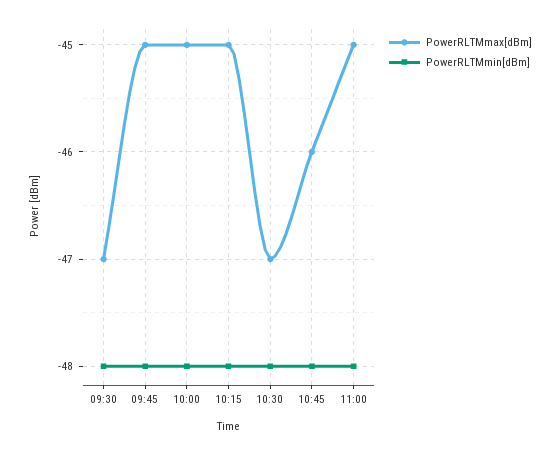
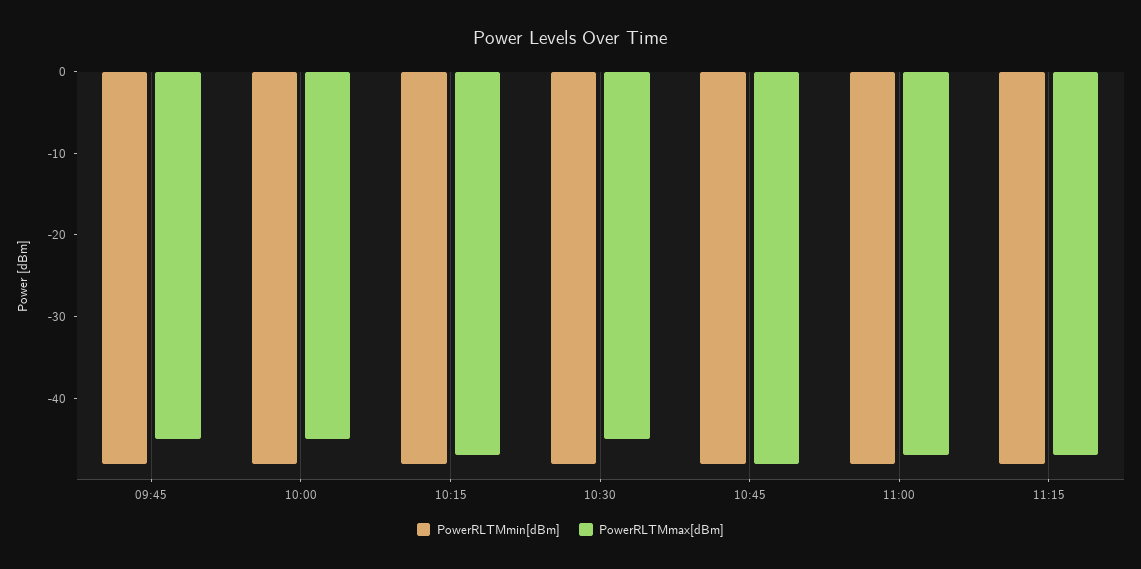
PowerRLTMmax[dBm], 09:30: -47 -> none
PowerRLTMmin[dBm], 09:30: -48 -> none
PowerRLTMmax[dBm], 10:15: -45 -> -47
PowerRLTMmax[dBm], 10:30: -47 -> -45
PowerRLTMmax[dBm], 10:45: -46 -> -48
PowerRLTMmax[dBm], 11:00: -45 -> -47
PowerRLTMmin[dBm], 11:15: none -> -48
PowerRLTMmax[dBm], 11:15: none -> -47

